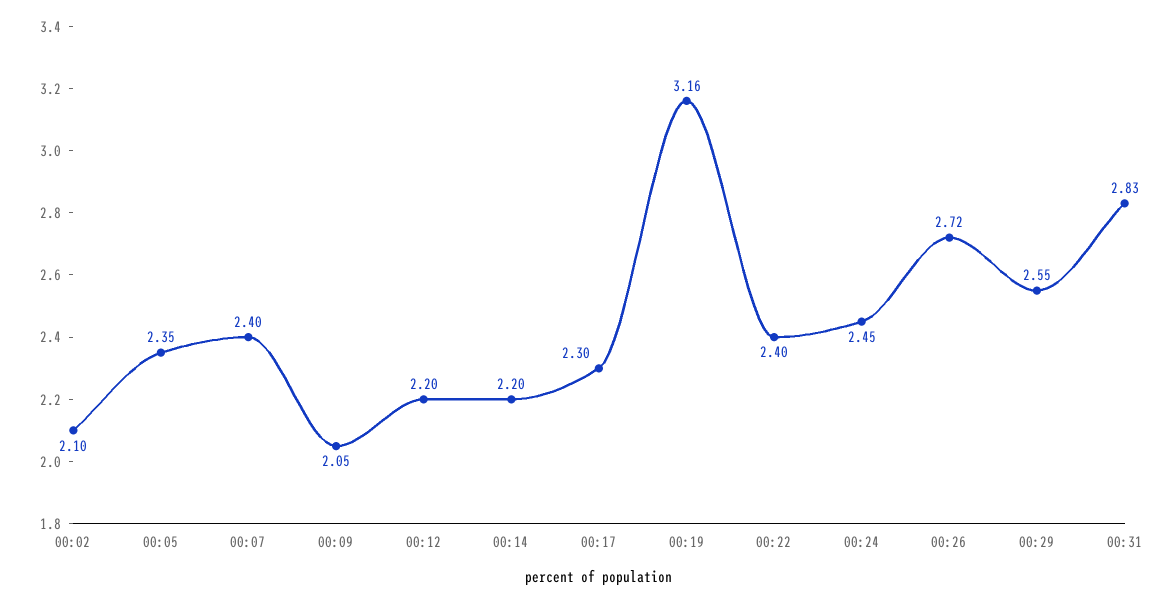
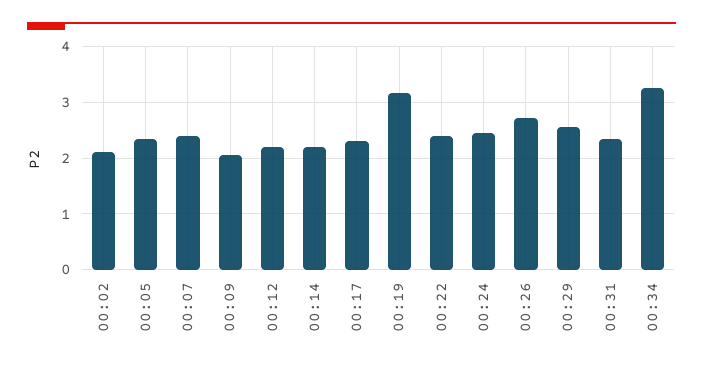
00:31: 2.83 -> 2.4
00:34: none -> 3.2

